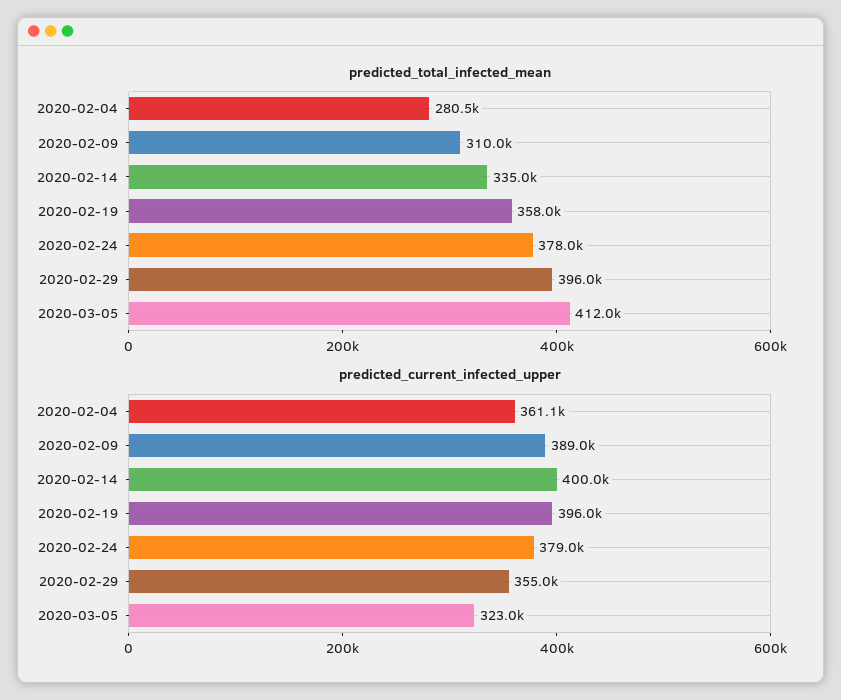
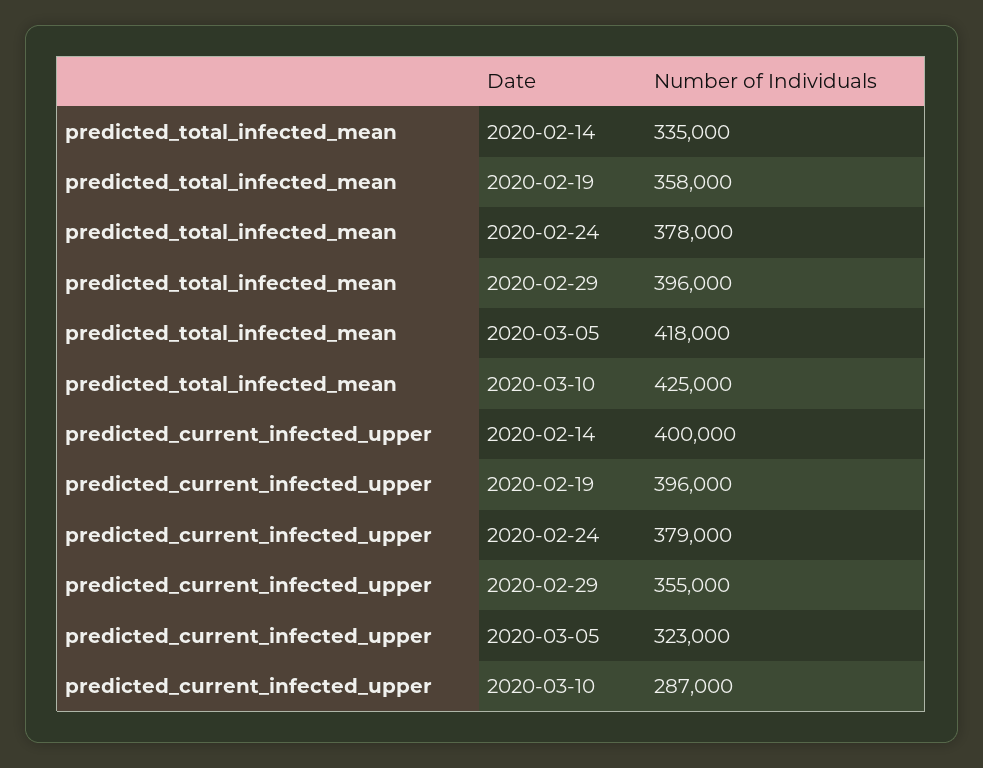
predicted_total_infected_mean, 2020-02-04: 280500 -> none
predicted_total_infected_mean, 2020-02-09: 310000 -> none
predicted_total_infected_mean, 2020-03-05: 412000 -> 418000
predicted_current_infected_upper, 2020-02-04: 361100 -> none
predicted_current_infected_upper, 2020-02-09: 389000 -> none
predicted_total_infected_mean, 2020-03-10: none -> 425000
predicted_current_infected_upper, 2020-03-10: none -> 287000

